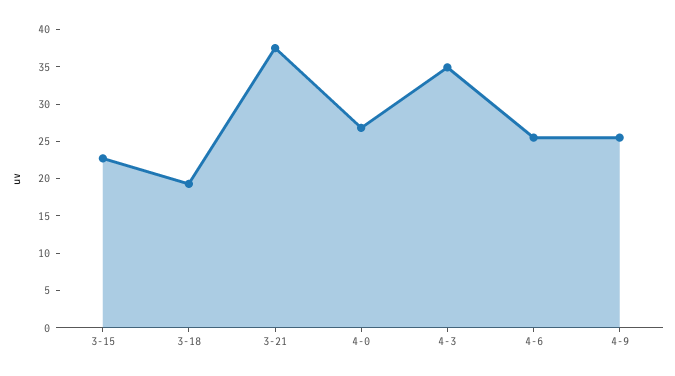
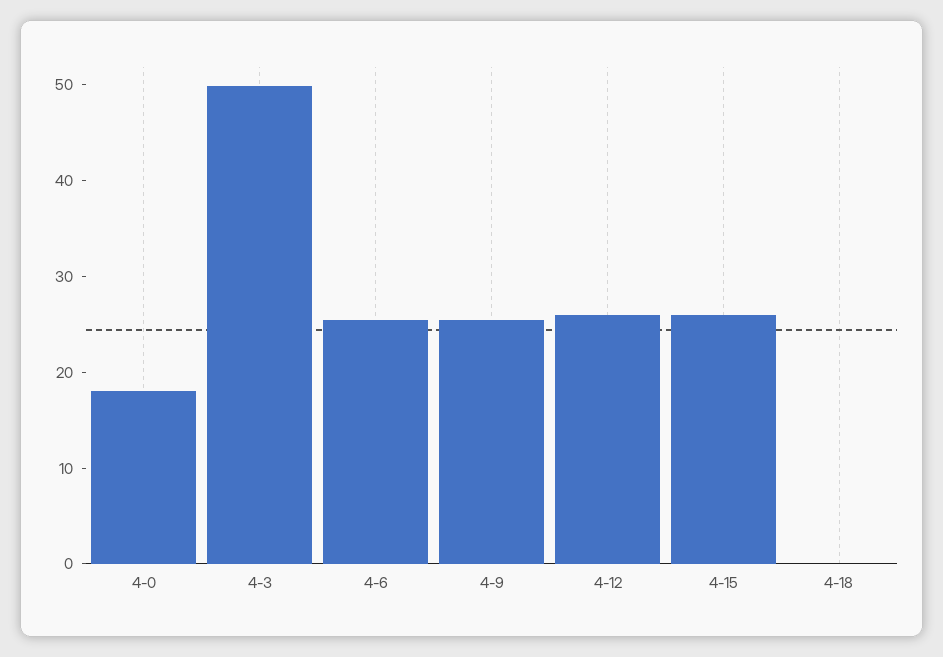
3-15: 22.5 -> none
3-18: 20 -> none
3-21: 37.5 -> none
4-0: 27.5 -> 18
4-3: 35 -> 50
4-12: none -> 26
4-15: none -> 26
4-18: none -> 0

